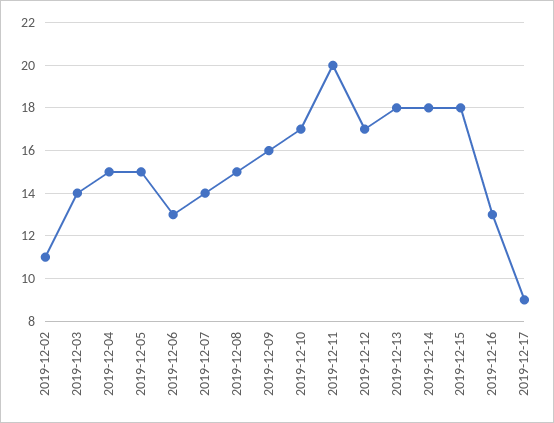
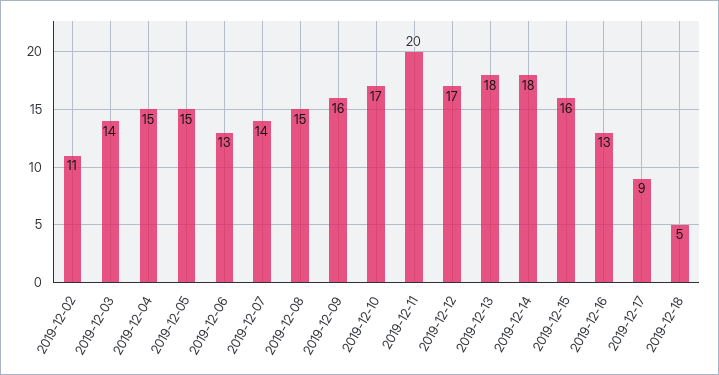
2019-12-15: 18 -> 16
2019-12-18: none -> 5

